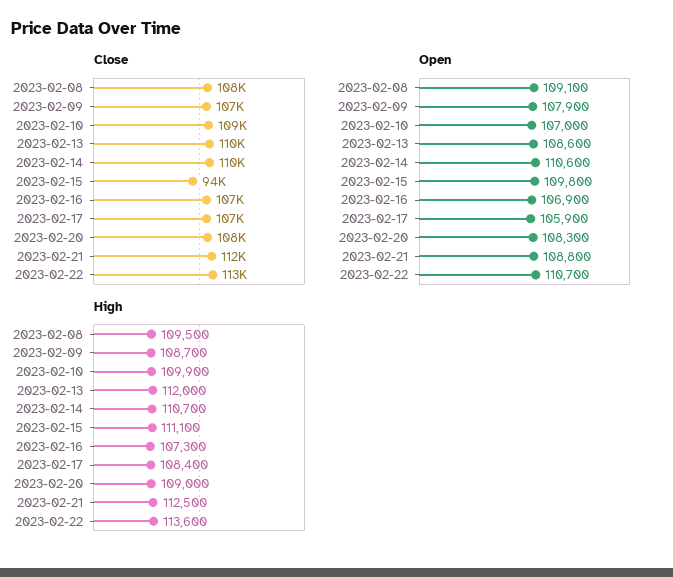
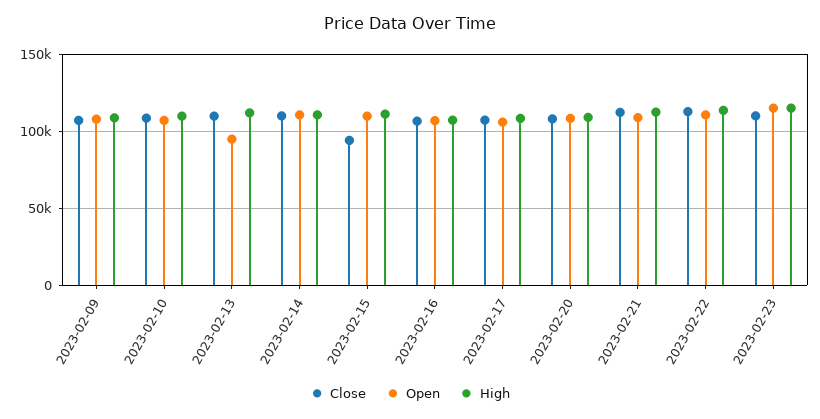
Close, 2023-02-08: 108000 -> none
Open, 2023-02-08: 109100 -> none
Open, 2023-02-13: 108600 -> 95000
High, 2023-02-08: 109500 -> none
Close, 2023-02-23: none -> 110000
Open, 2023-02-23: none -> 115000
High, 2023-02-23: none -> 115000

